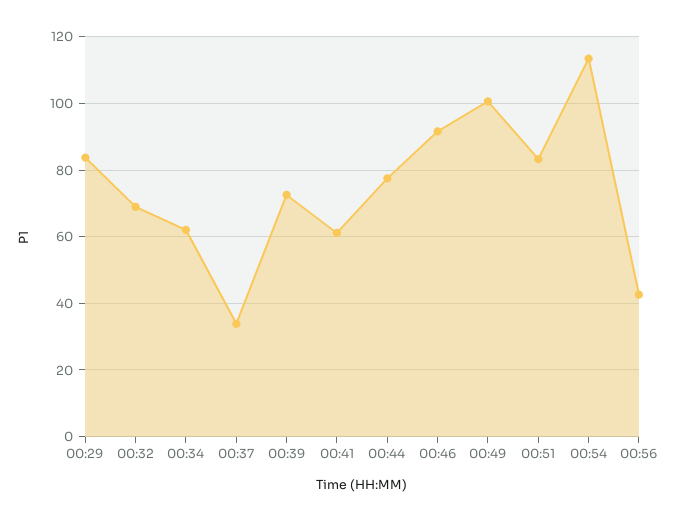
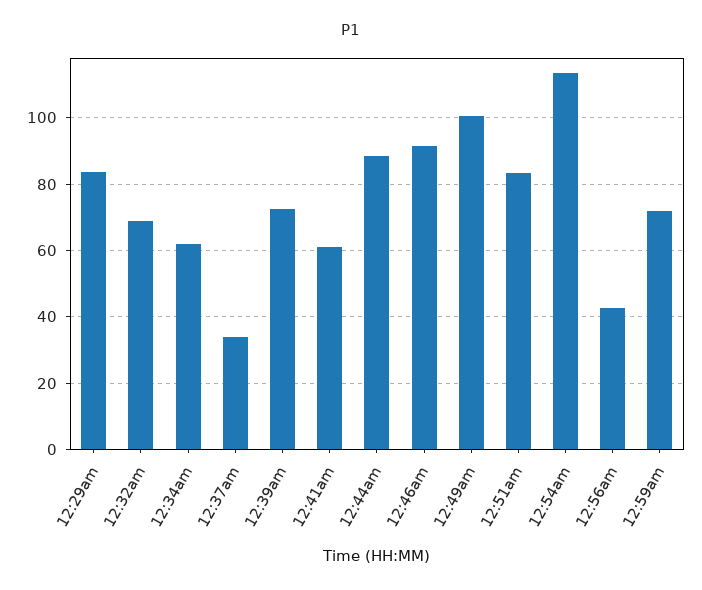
00:44: 78 -> 88
12:59am: none -> 72

